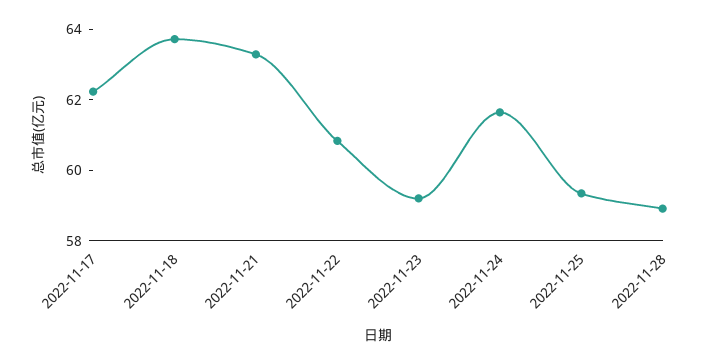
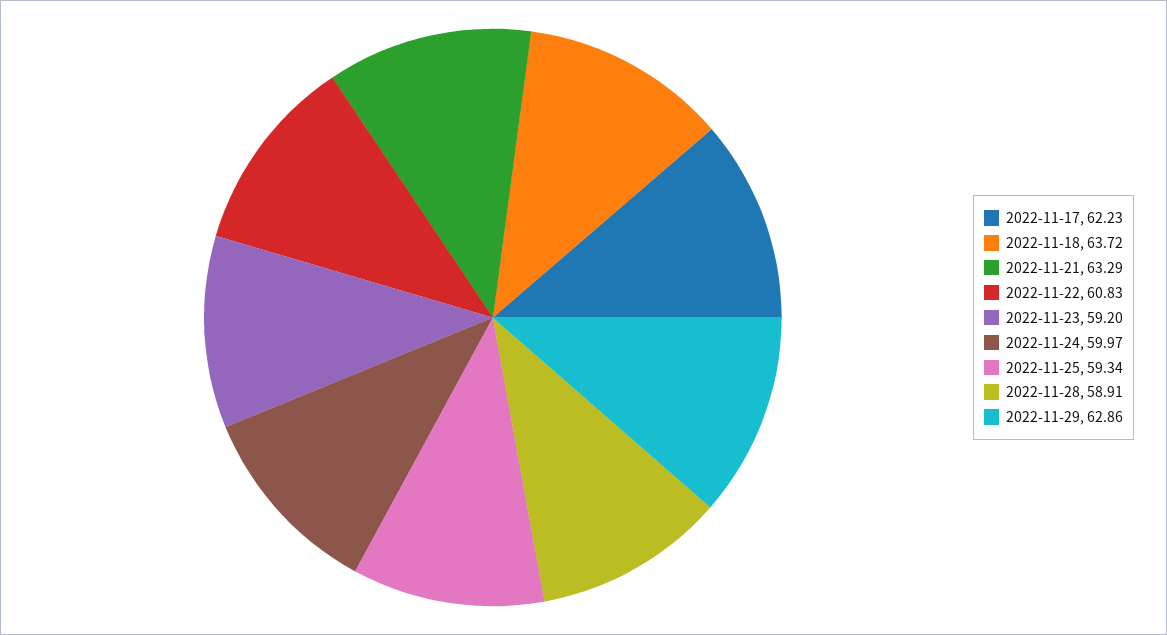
2022-11-24: 61.5 -> 59.97
2022-11-29: none -> 62.86

